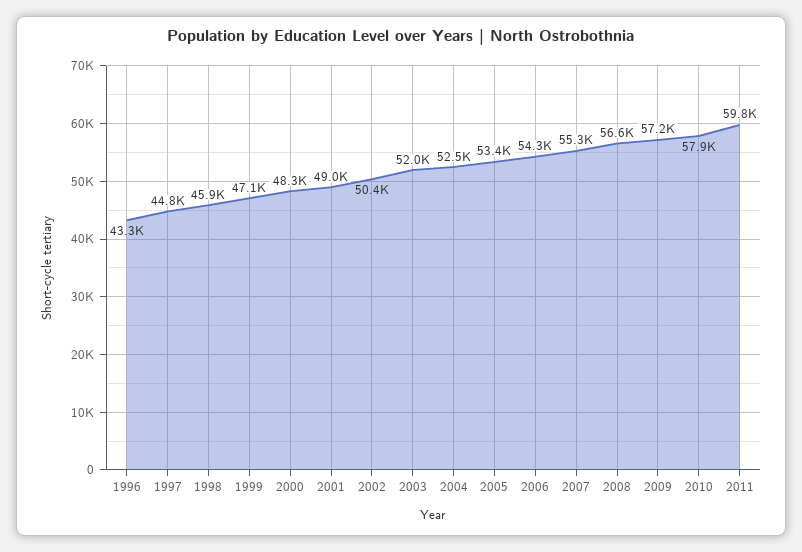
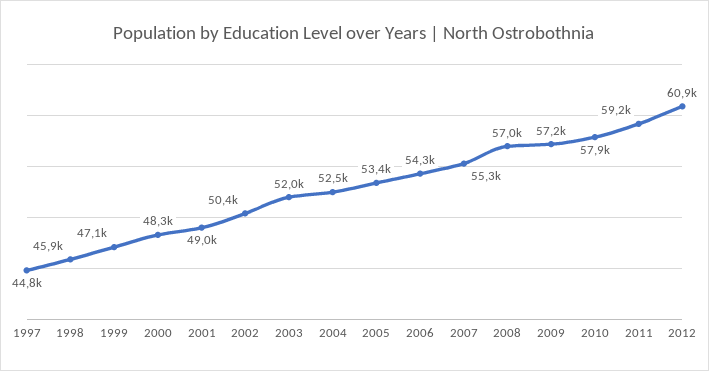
1996: 43300 -> none
2008: 56600 -> 57000
2011: 59800 -> 59200
2012: none -> 60900

